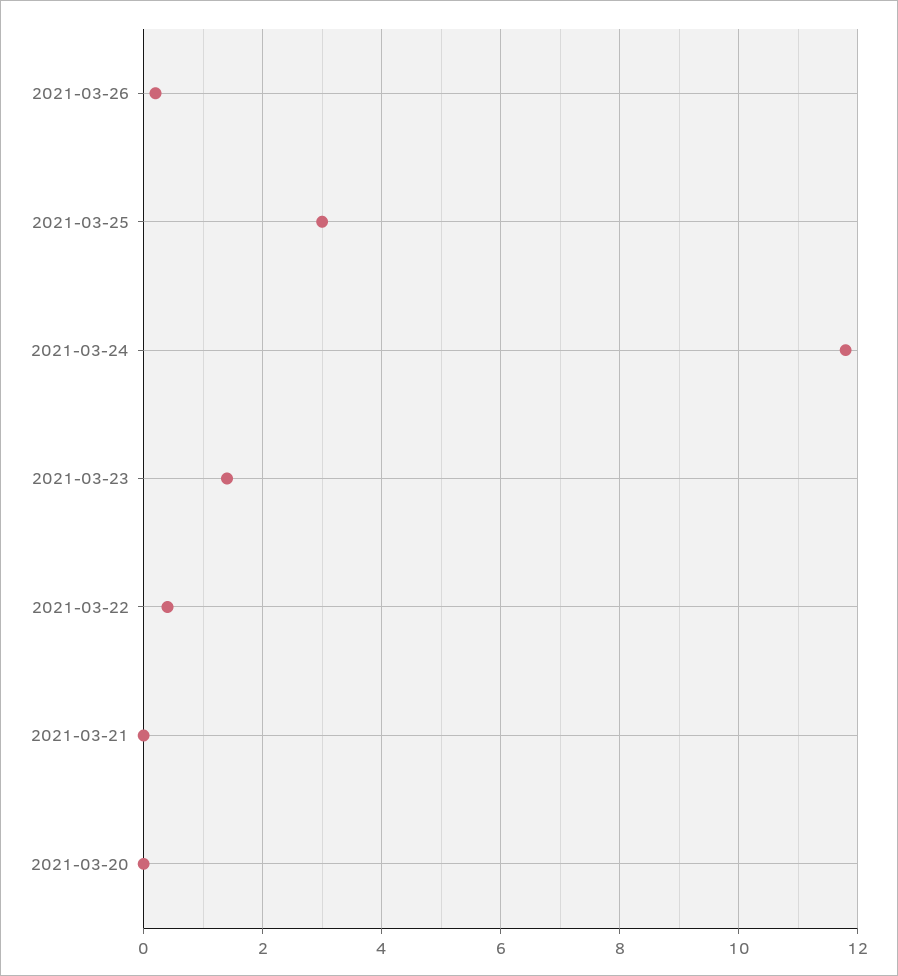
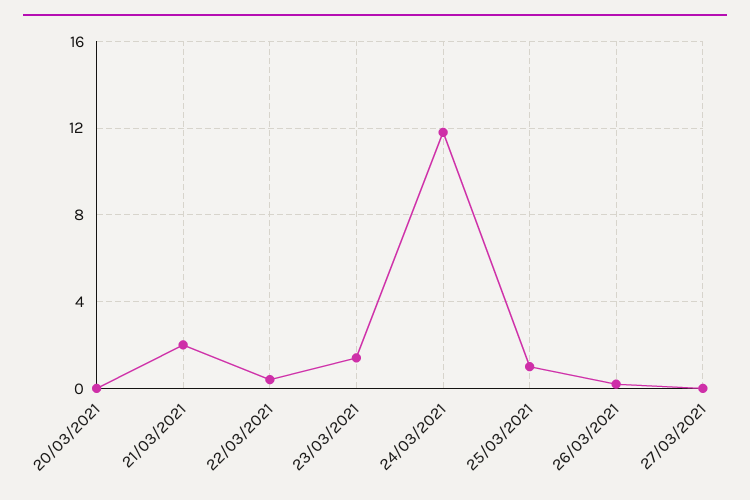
2021-03-25: 3 -> 1
2021-03-21: 0 -> 2
27/03/2021: none -> 0

